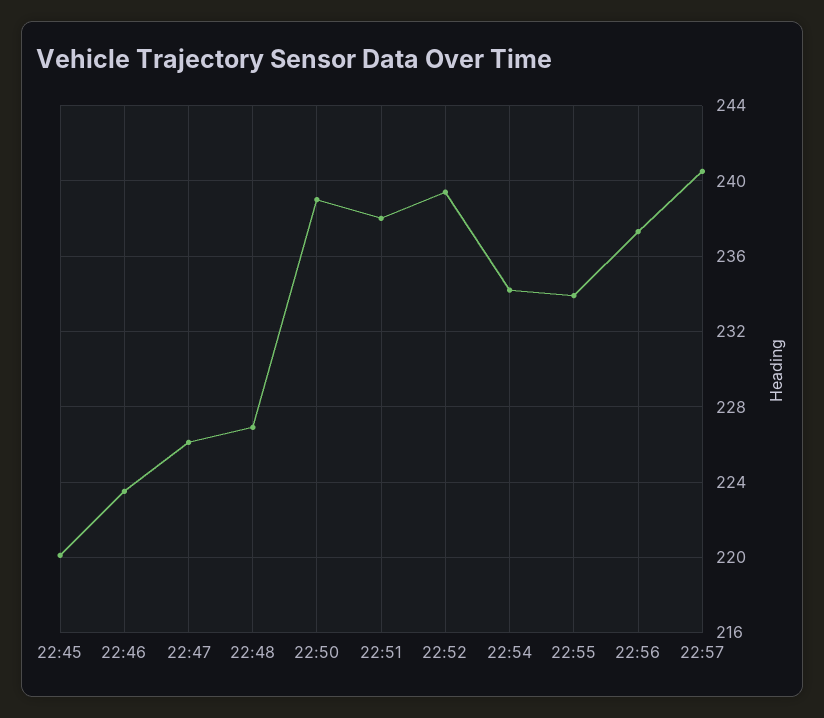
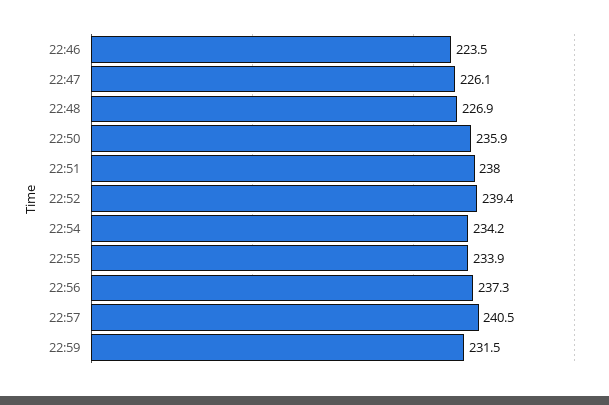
22:45: 220 -> none
22:50: 239 -> 235.9
22:59: none -> 231.5

